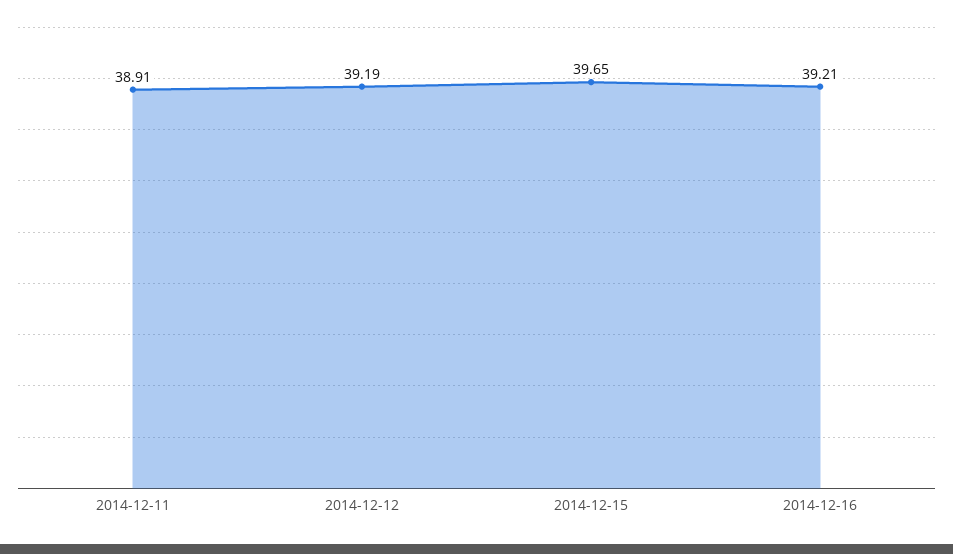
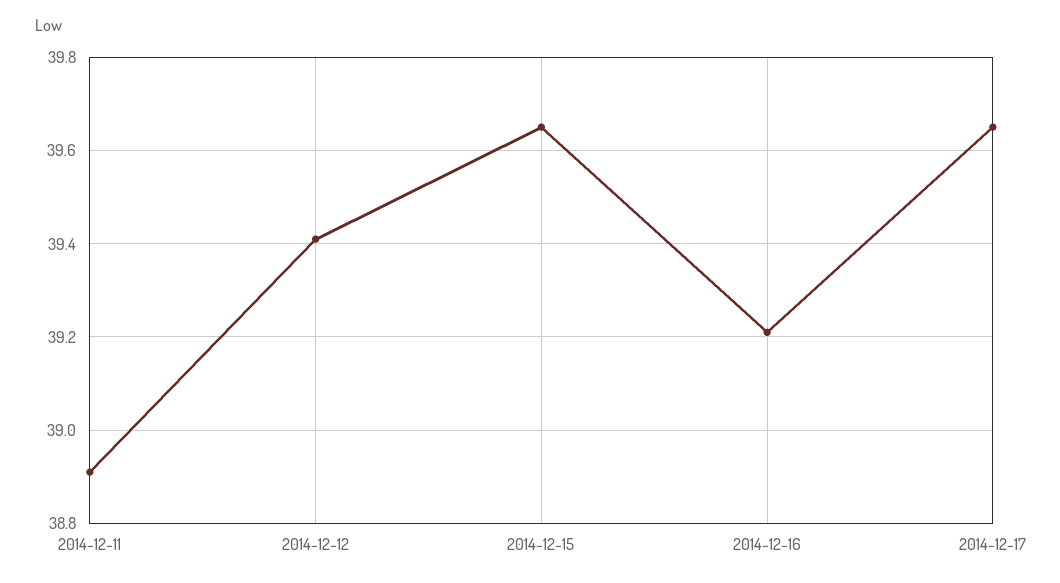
2014-12-12: 39.19 -> 39.4
2014-12-17: none -> 39.65

